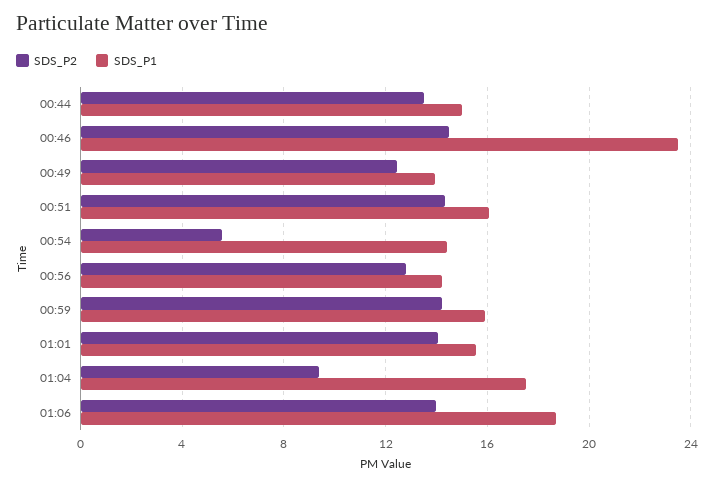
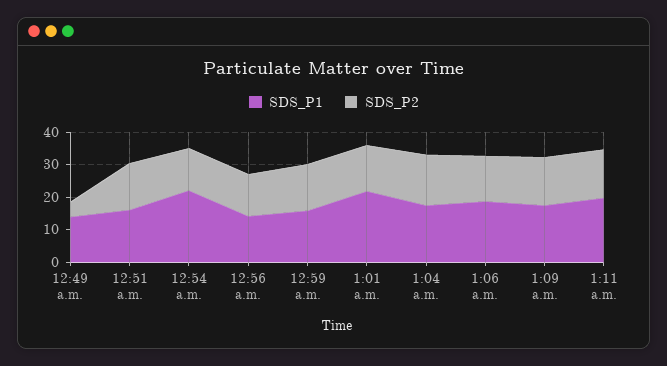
SDS_P2, 00:44: 13.5 -> none
SDS_P1, 00:44: 15 -> none
SDS_P2, 00:46: 14.5 -> none
SDS_P1, 00:46: 23.5 -> none
SDS_P2, 00:49: 12.5 -> 5
SDS_P2, 00:54: 5.5 -> 12.5
SDS_P1, 00:54: 14.5 -> 22.5
SDS_P1, 01:01: 15.5 -> 22.5
SDS_P2, 01:04: 9.5 -> 15
SDS_P1, 1:09 a.m.: none -> 17.5
SDS_P2, 1:09 a.m.: none -> 15
SDS_P1, 1:11 a.m.: none -> 20
SDS_P2, 1:11 a.m.: none -> 15

